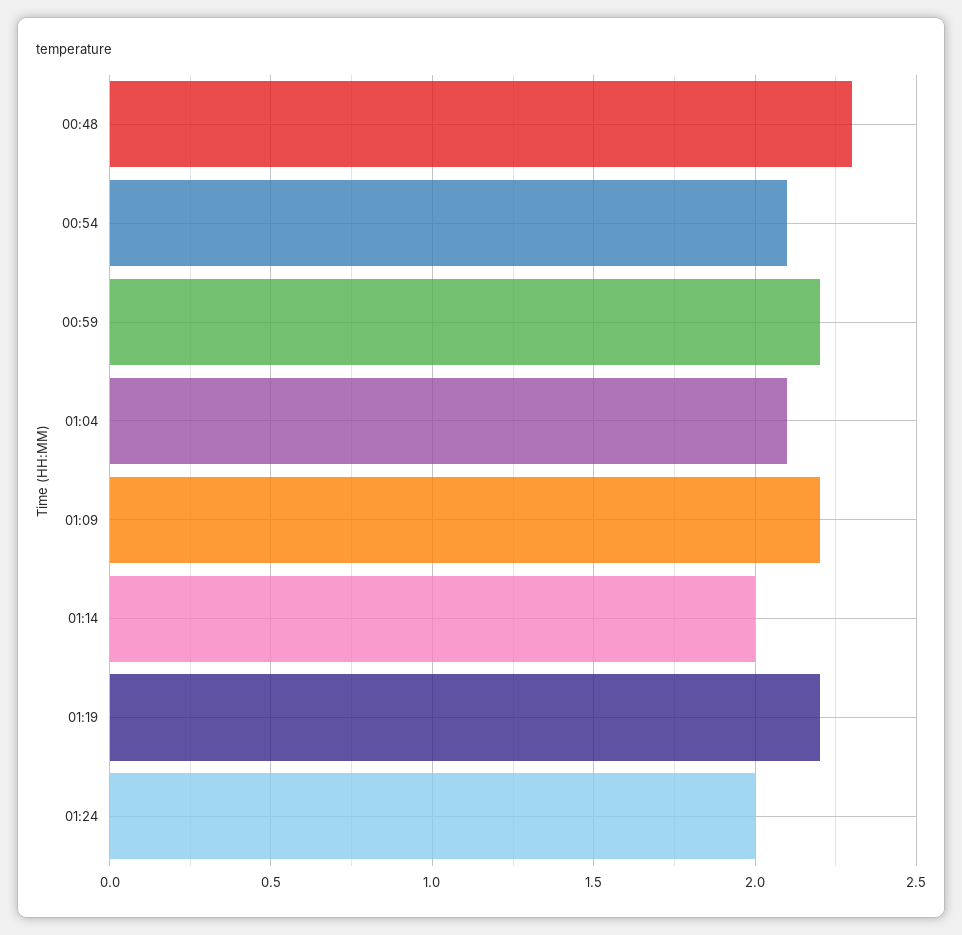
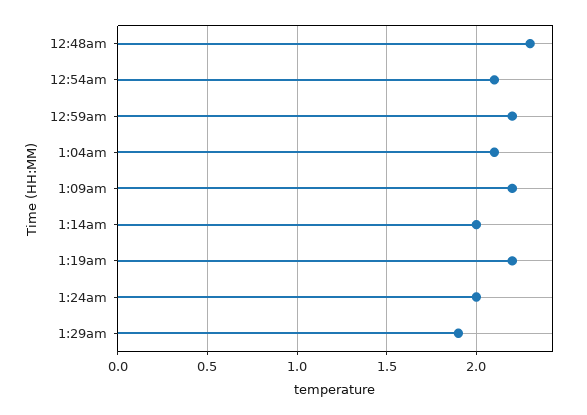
1:29am: none -> 1.9

